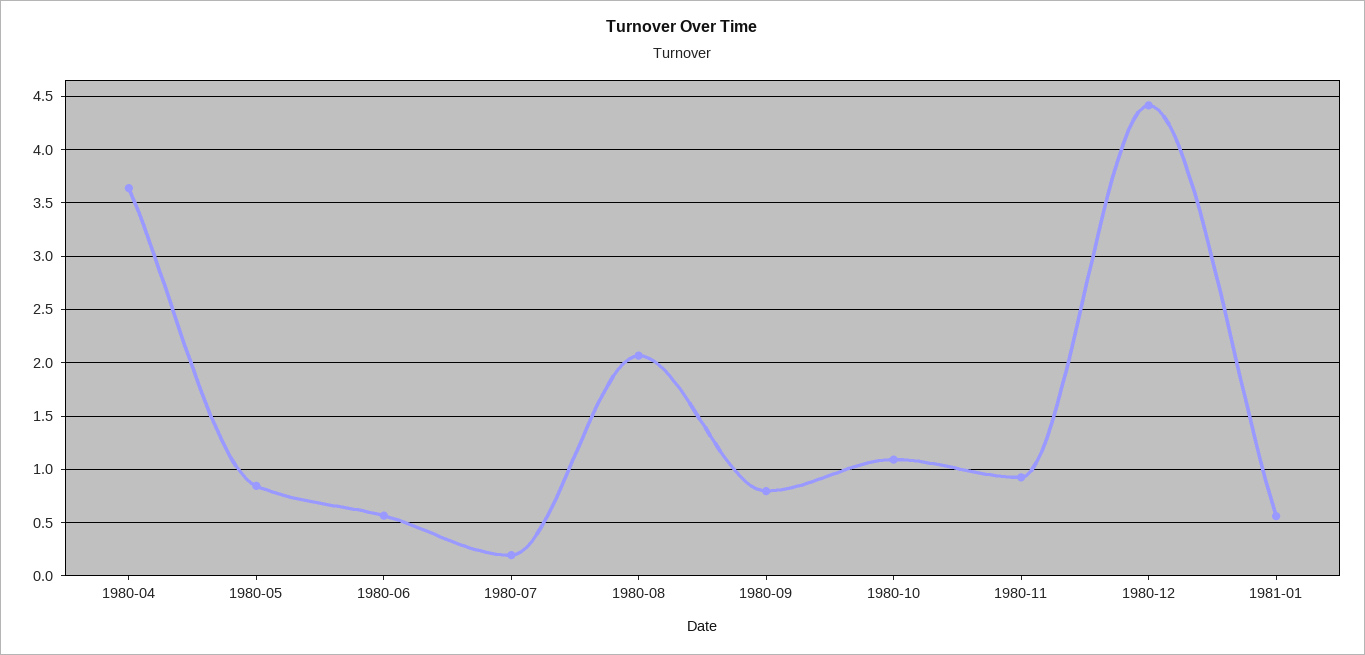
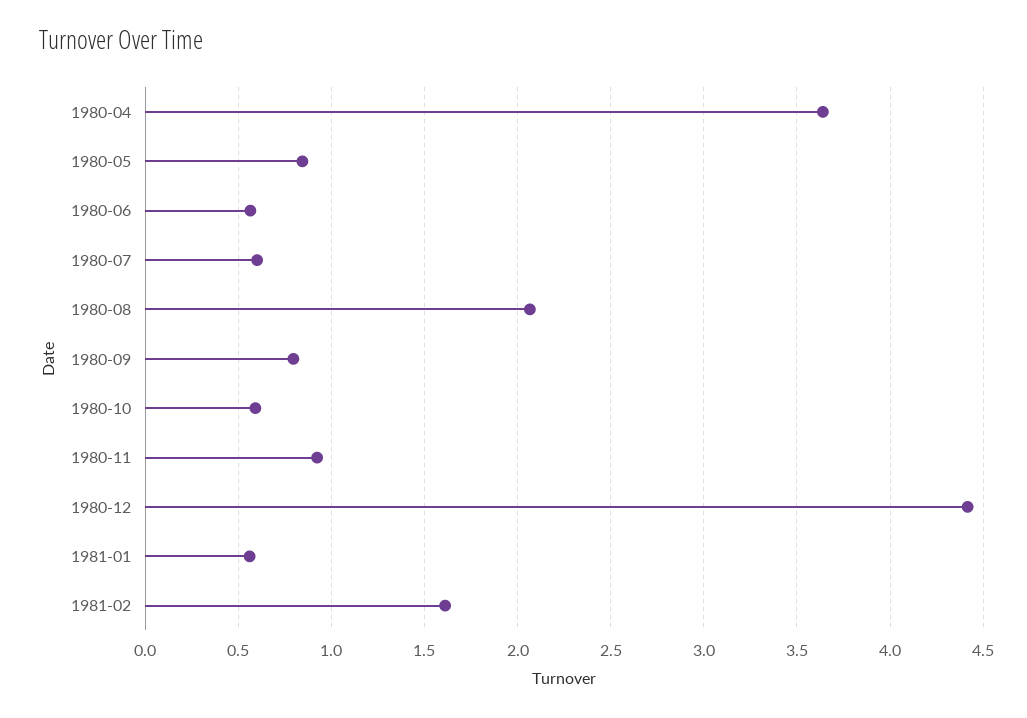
1980-07: 0.2 -> 0.6
1980-10: 1.1 -> 0.6
1981-02: none -> 1.6

